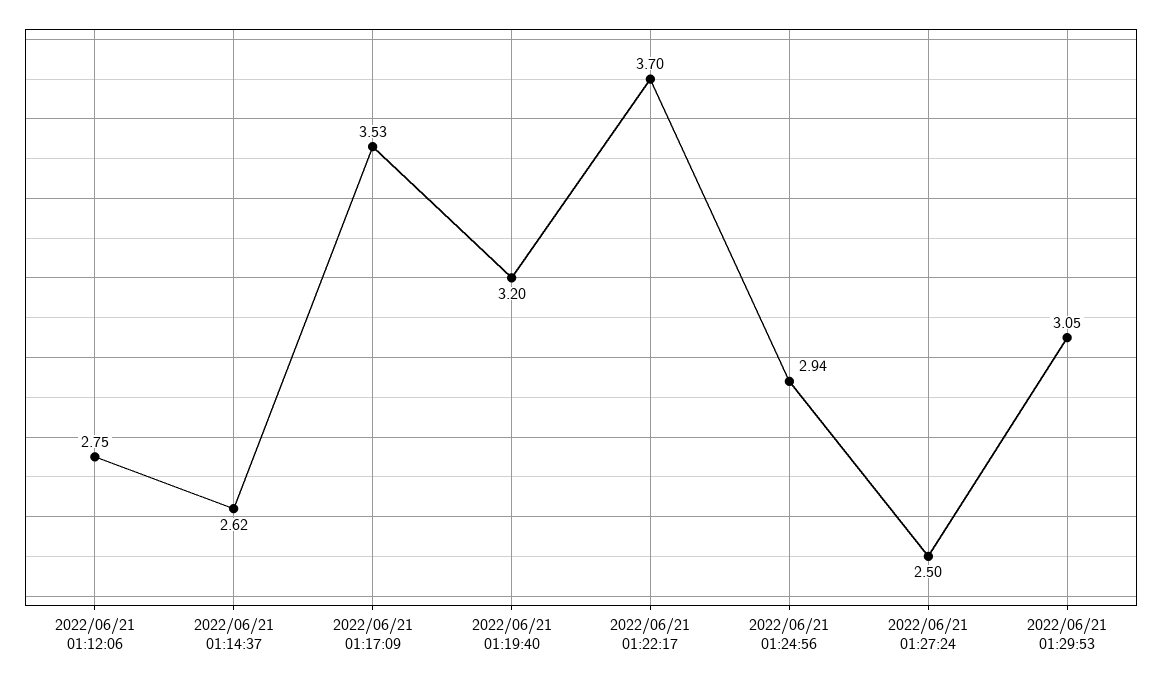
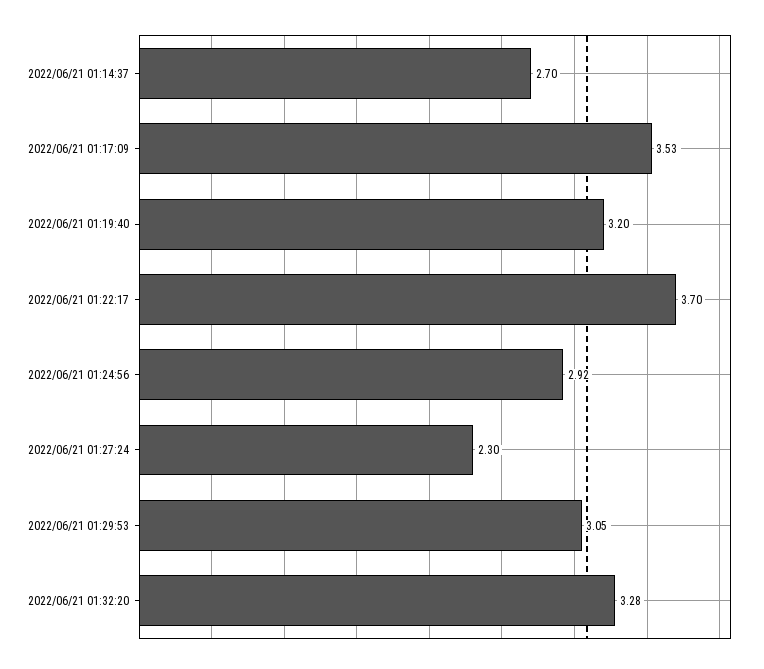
2022/06/21 01:12:06: 2.75 -> none
2022/06/21 01:14:37: 2.62 -> 2.7
2022/06/21 01:24:56: 2.94 -> 2.92
2022/06/21 01:27:24: 2.5 -> 2.3
2022/06/21 01:32:20: none -> 3.28

